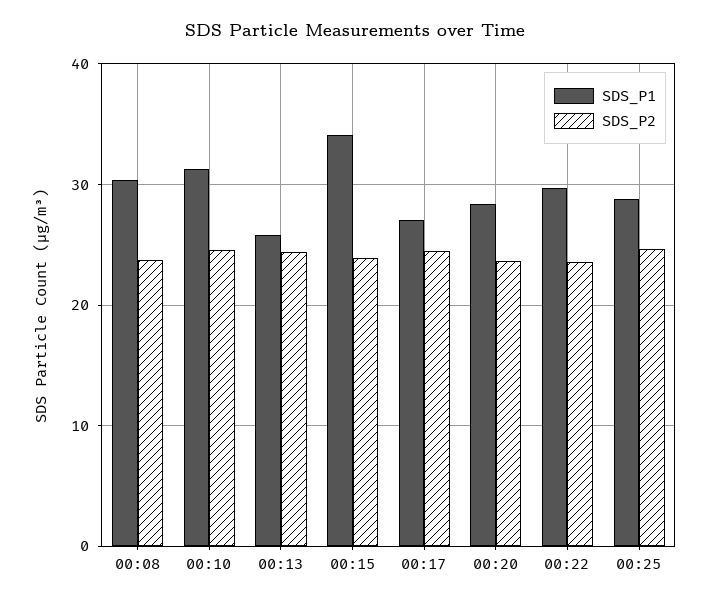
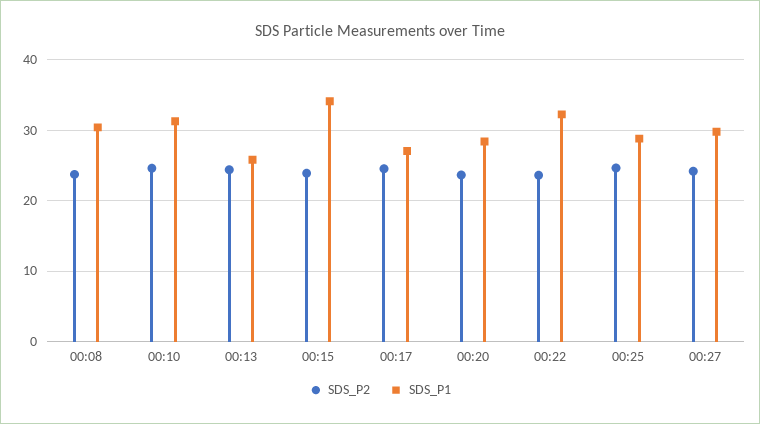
SDS_P1, 00:22: 30 -> 32
SDS_P2, 00:27: none -> 24
SDS_P1, 00:27: none -> 30

